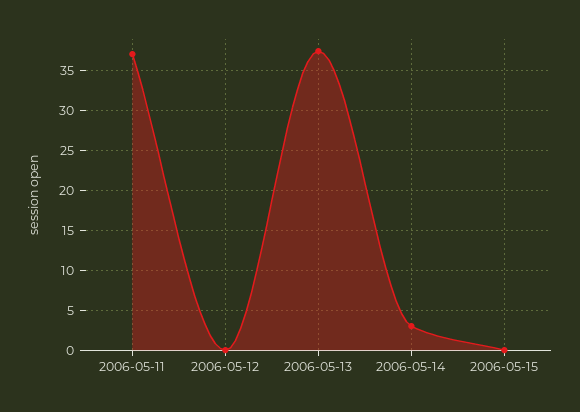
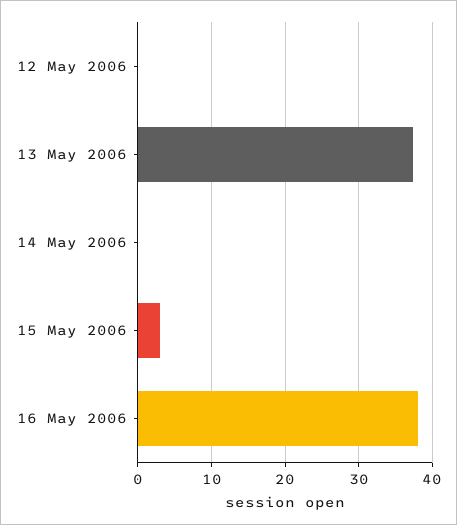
2006-05-11: 37 -> none
2006-05-14: 3 -> 0
2006-05-15: 0 -> 3
16 May 2006: none -> 38

